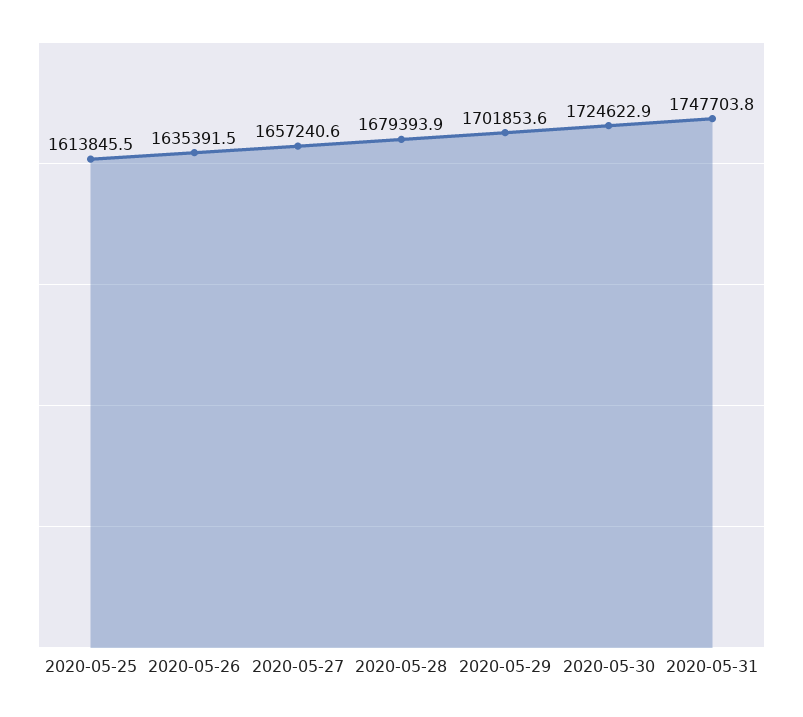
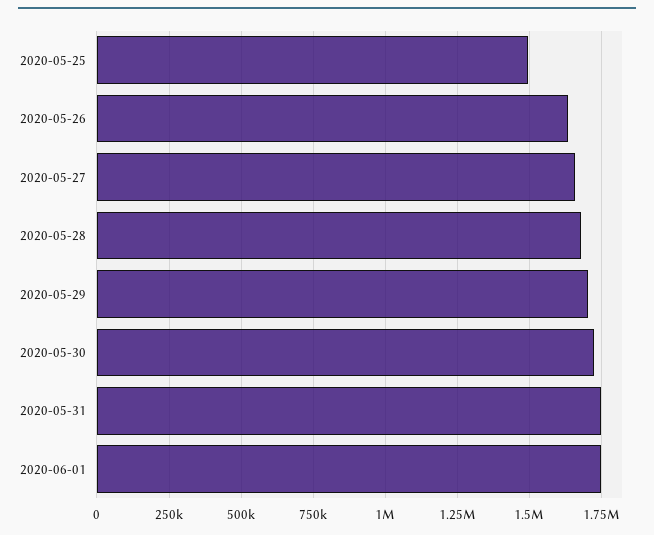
2020-05-25: 1613845.5 -> 1500000
2020-06-01: none -> 1750000

